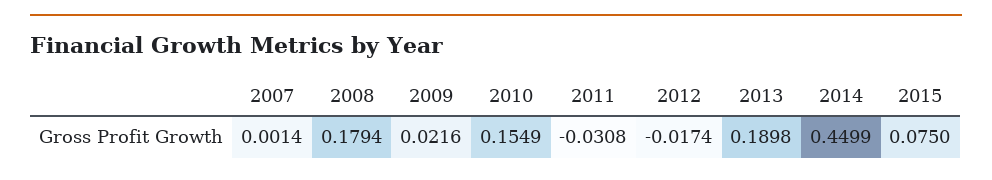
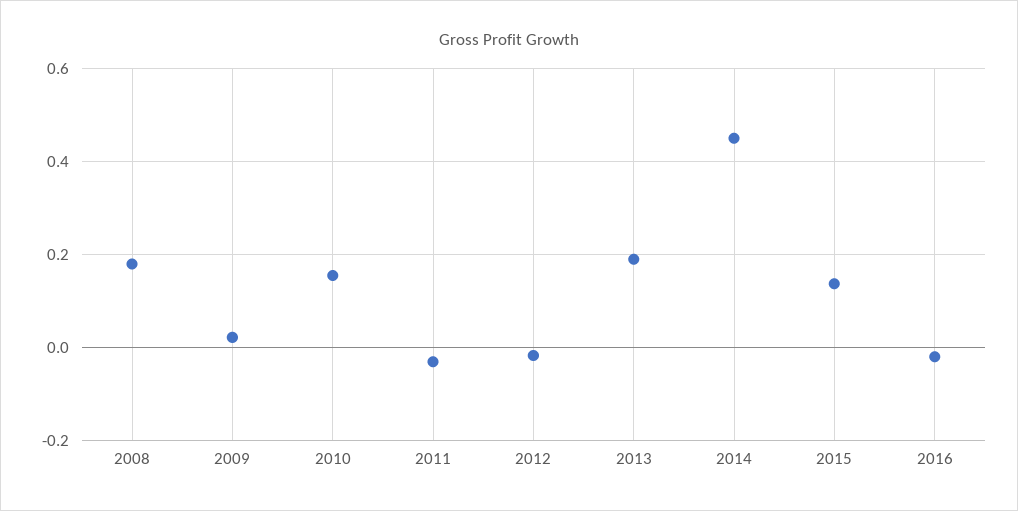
2007: 0.0014 -> none
2015: 0.075 -> 0.14
2016: none -> -0.02

